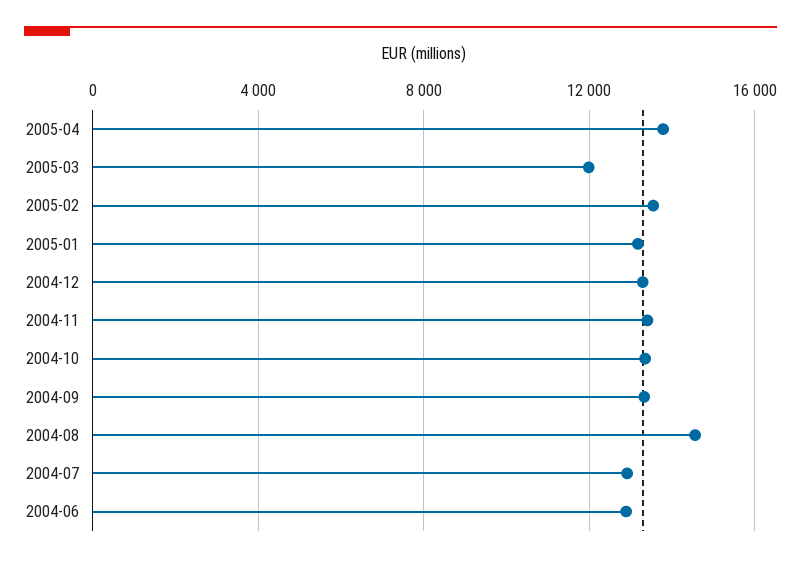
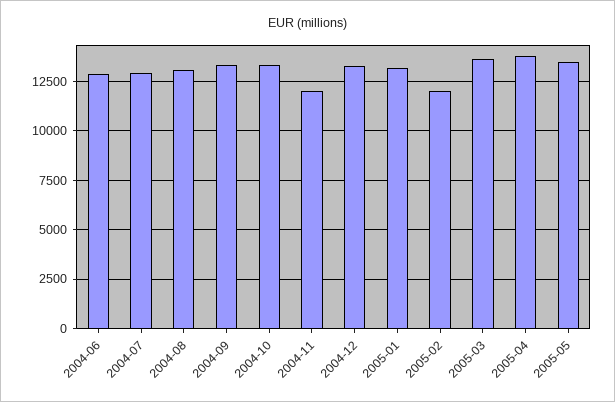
2005-03: 12000 -> 13500
2005-02: 13500 -> 12000
2004-11: 13500 -> 12000
2004-08: 14500 -> 13000
2005-05: none -> 13500

